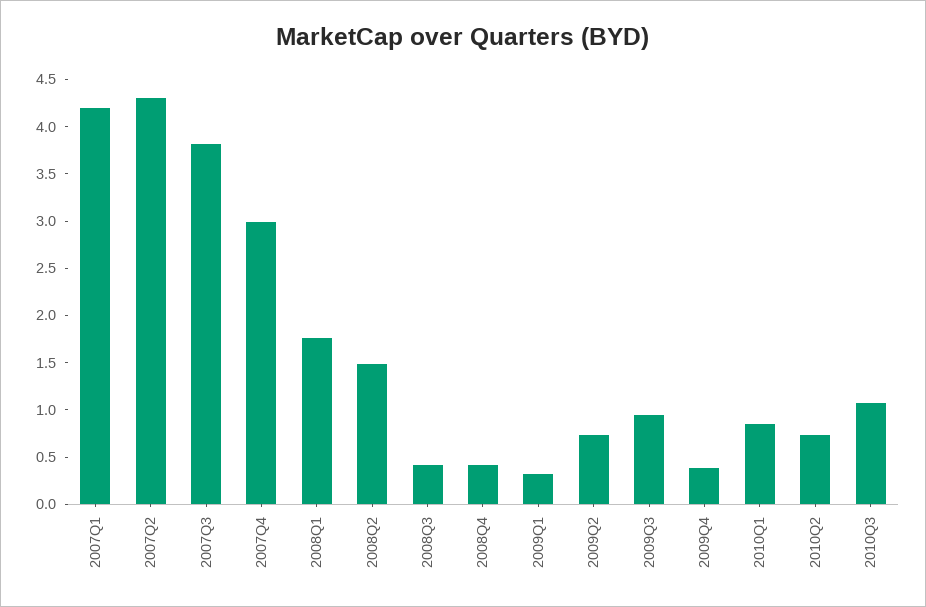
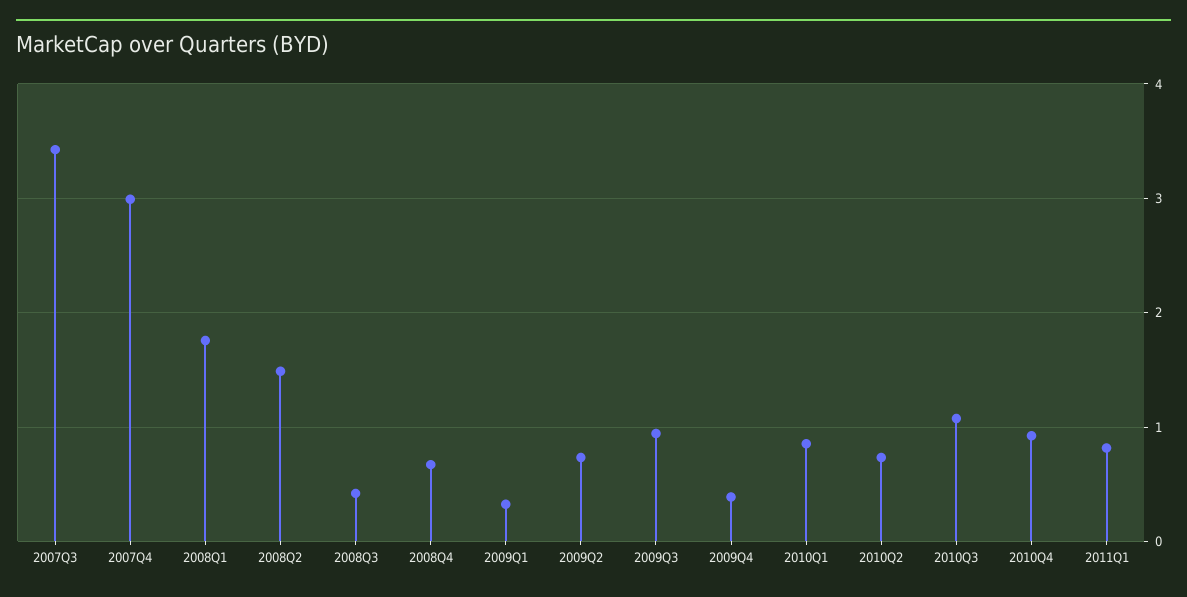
2007Q1: 4.2 -> none
2007Q2: 4.3 -> none
2007Q3: 3.8 -> 3.4
2008Q4: 0.4 -> 0.7
2010Q4: none -> 0.9
2011Q1: none -> 0.8

